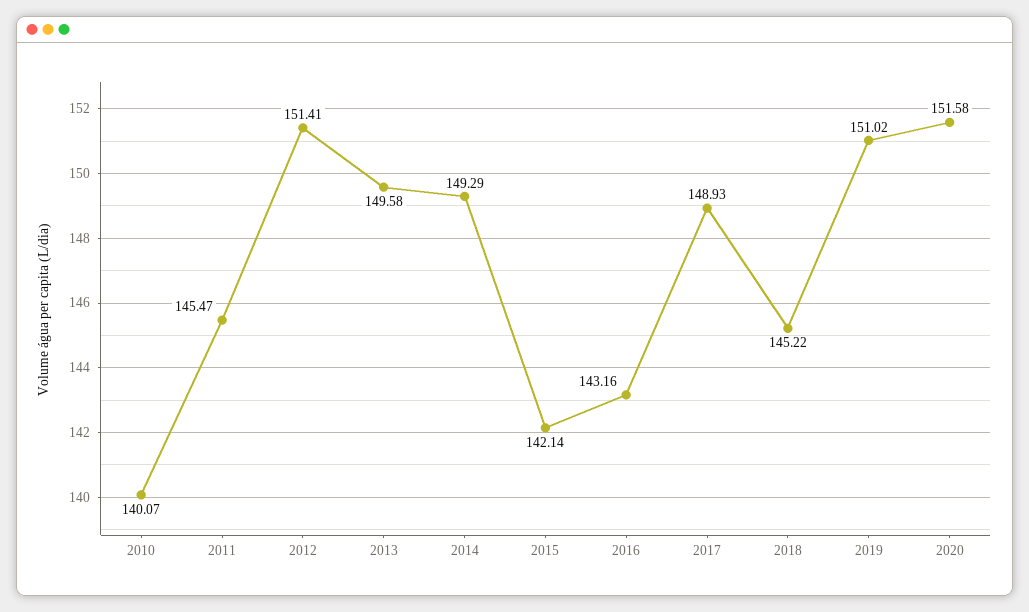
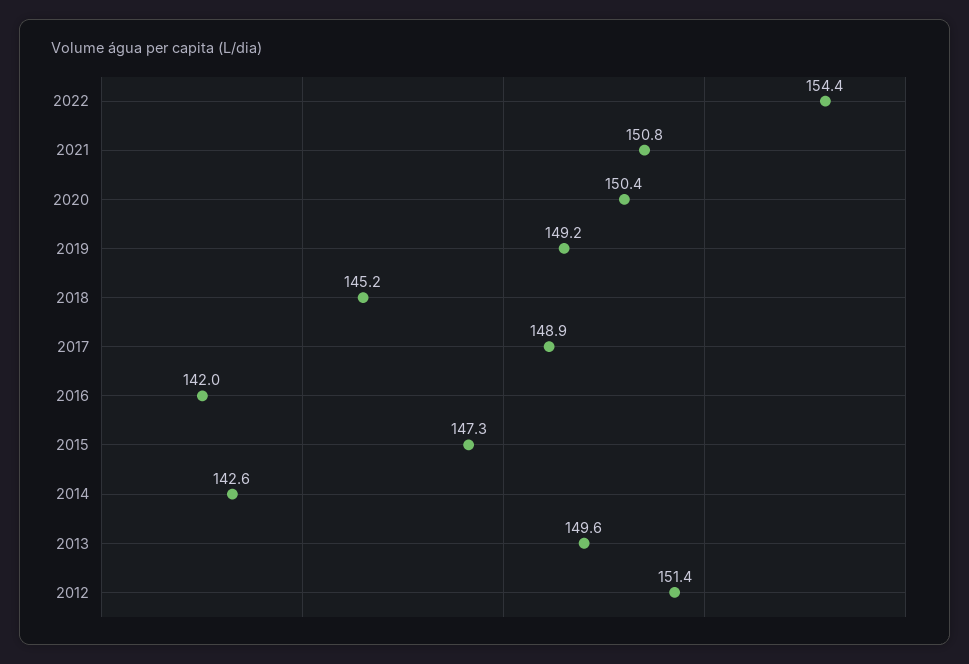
2010: 140.07 -> none
2011: 145.47 -> none
2014: 149.29 -> 142.6
2015: 142.14 -> 147.3
2016: 143.16 -> 142
2019: 151.02 -> 149.2
2020: 151.58 -> 150.4
2022: none -> 154.4
2021: none -> 150.8

